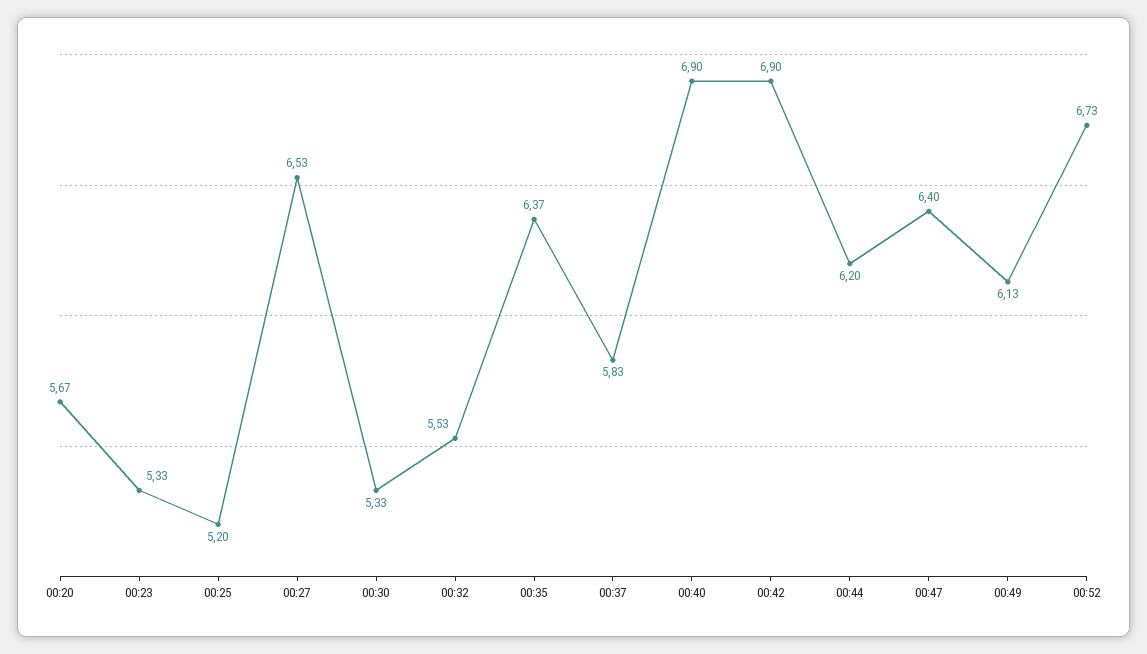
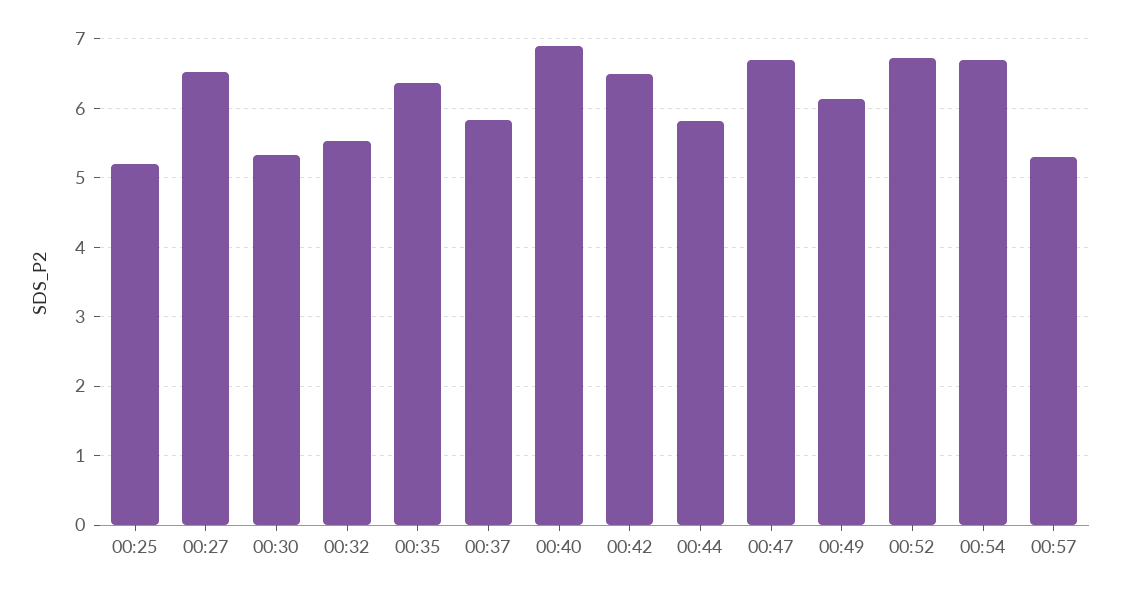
00:20: 5.67 -> none
00:23: 5.33 -> none
00:42: 6.9 -> 6.5
00:44: 6.2 -> 5.8
00:47: 6.4 -> 6.7
00:54: none -> 6.7
00:57: none -> 5.3

